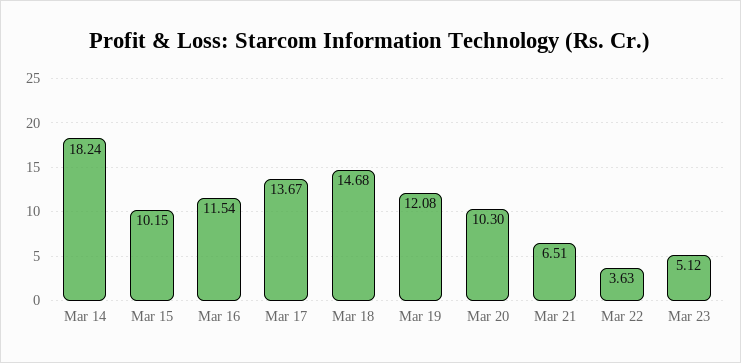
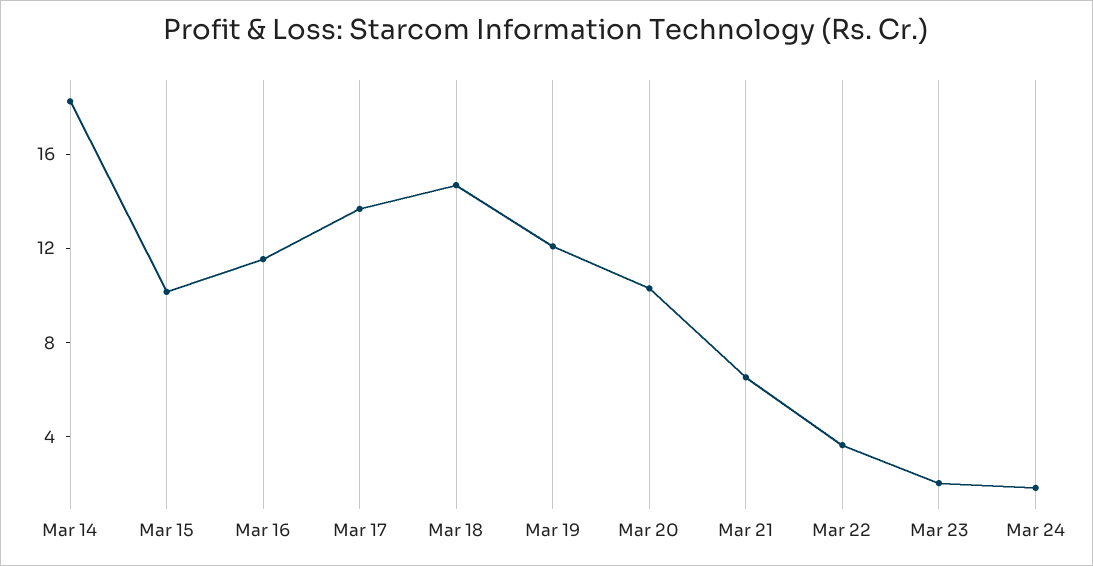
Mar 23: 5.12 -> 2
Mar 24: none -> 2

